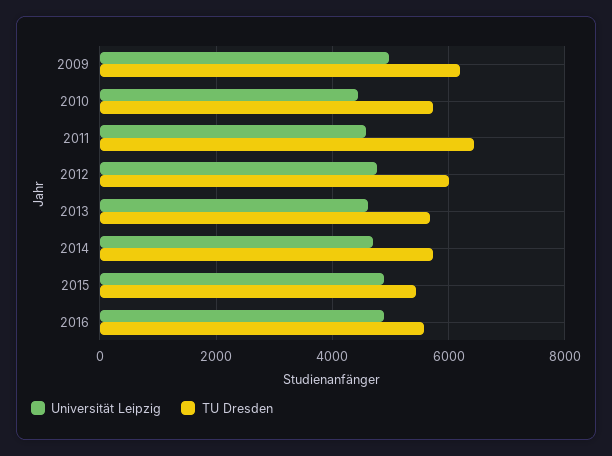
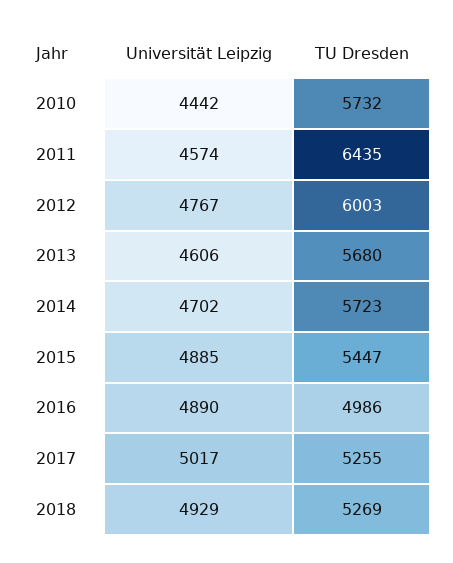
Universität Leipzig, 2009: 5000 -> none
TU Dresden, 2009: 6200 -> none
TU Dresden, 2016: 5600 -> 4986
Universität Leipzig, 2017: none -> 5017
TU Dresden, 2017: none -> 5255
Universität Leipzig, 2018: none -> 4929
TU Dresden, 2018: none -> 5269

